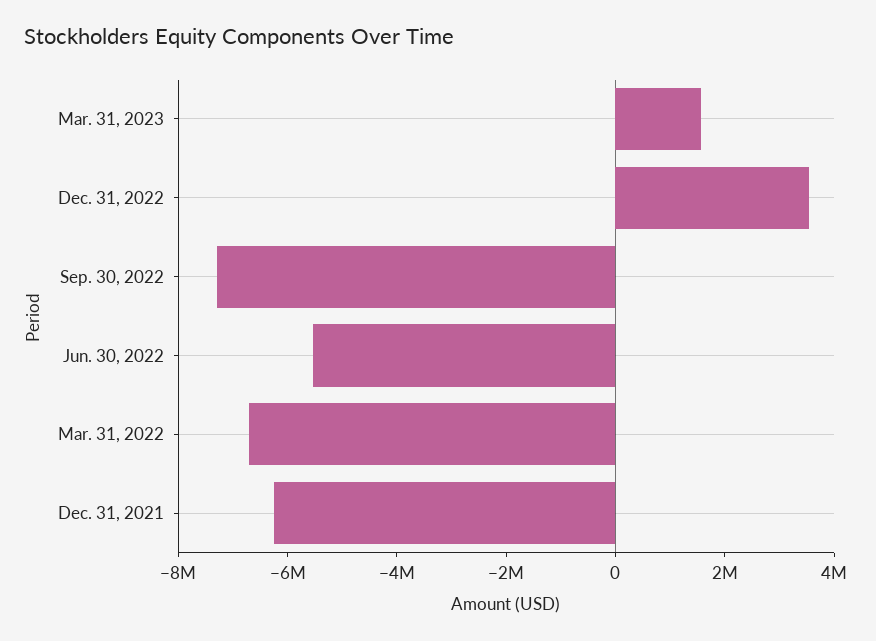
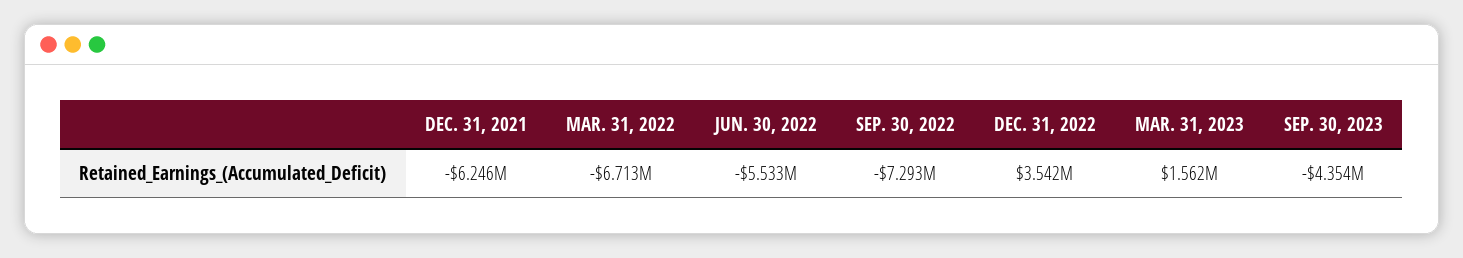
SEP. 30, 2023: none -> -4354000

